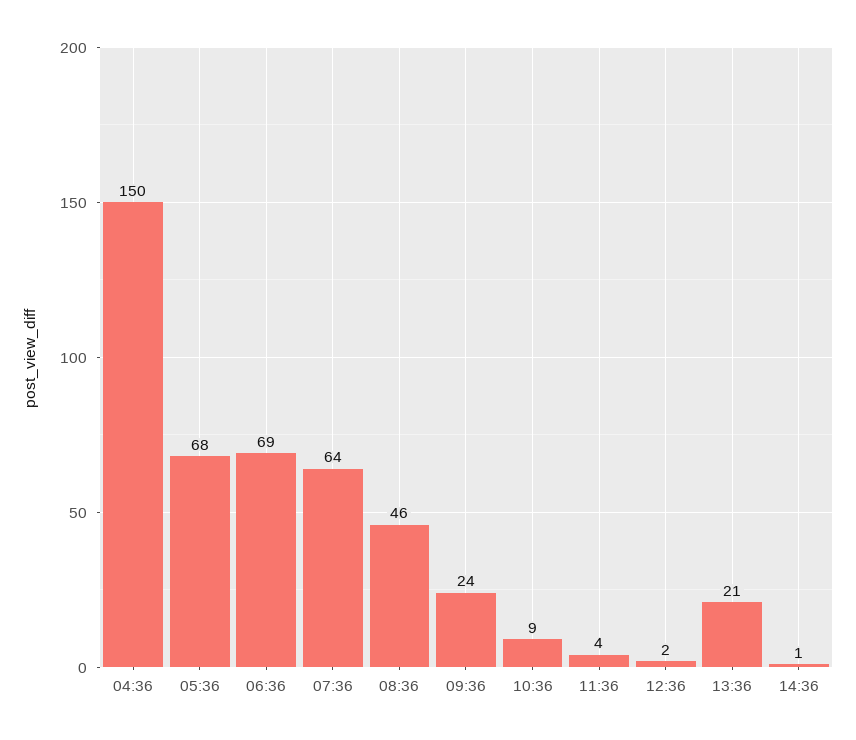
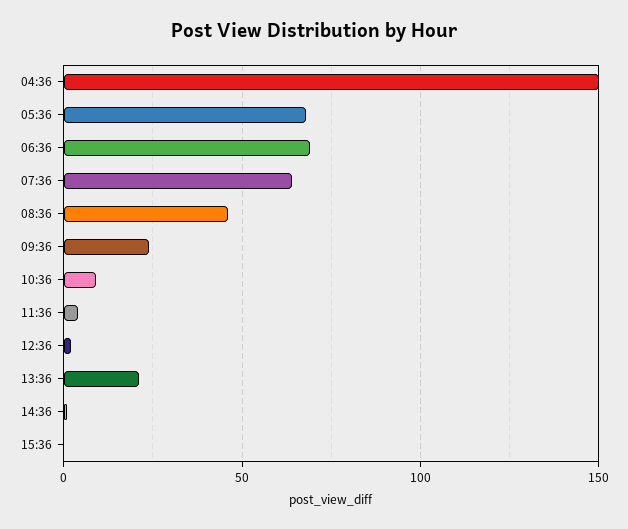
15:36: none -> 0

